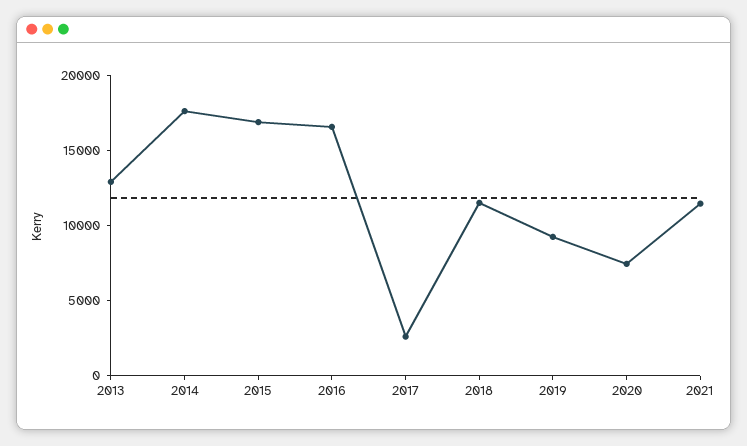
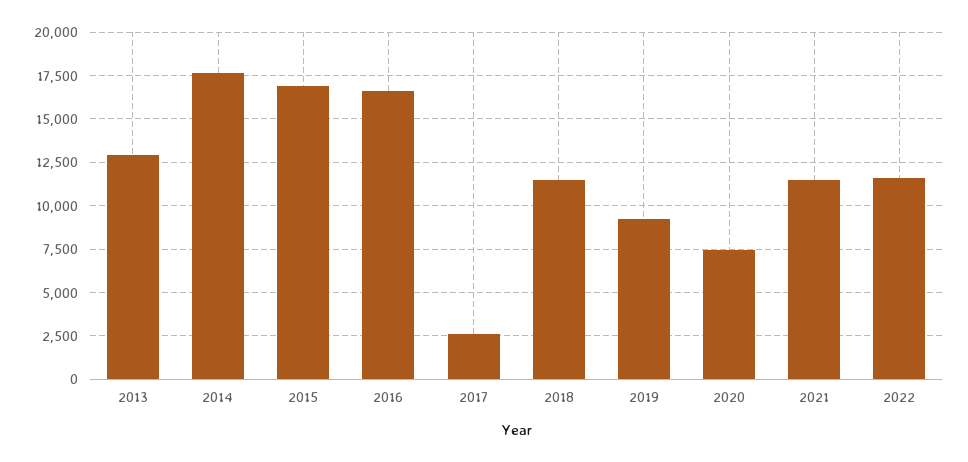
2022: none -> 11500

